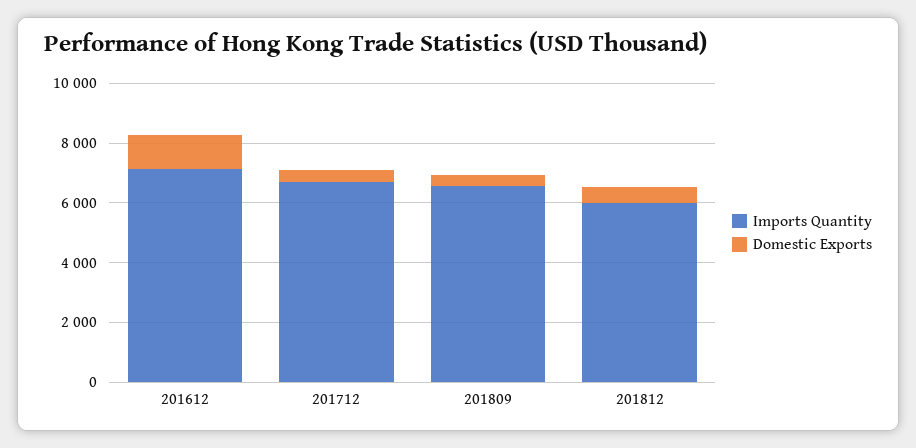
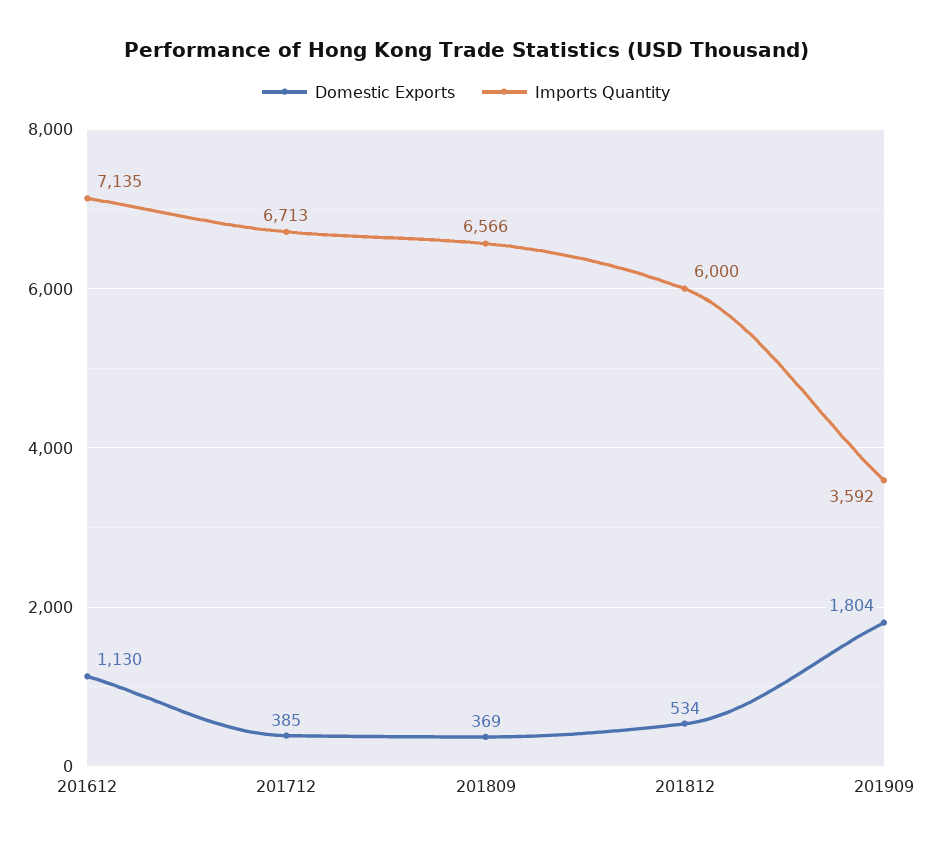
Domestic Exports, 201909: none -> 1804
Imports Quantity, 201909: none -> 3592

